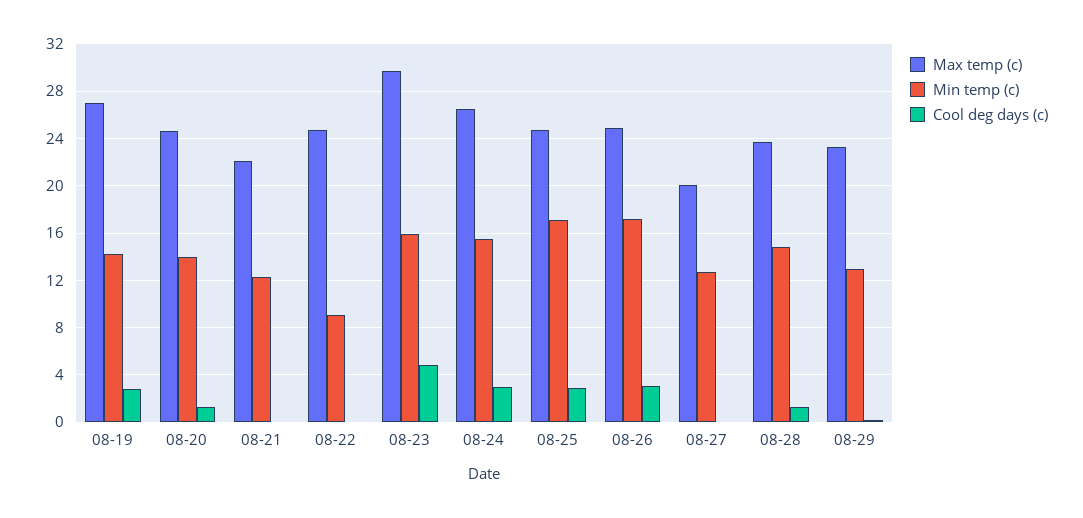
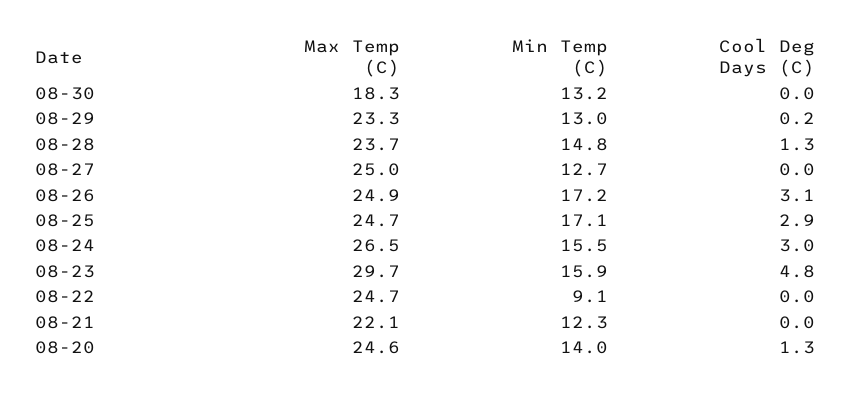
Max temp (c), 08-19: 27 -> none
Min temp (c), 08-19: 14 -> none
Cool deg days (c), 08-19: 3 -> none
Max temp (c), 08-27: 20 -> 25
Max temp (c), 08-30: none -> 18.3
Min temp (c), 08-30: none -> 13.2
Cool deg days (c), 08-30: none -> 0

